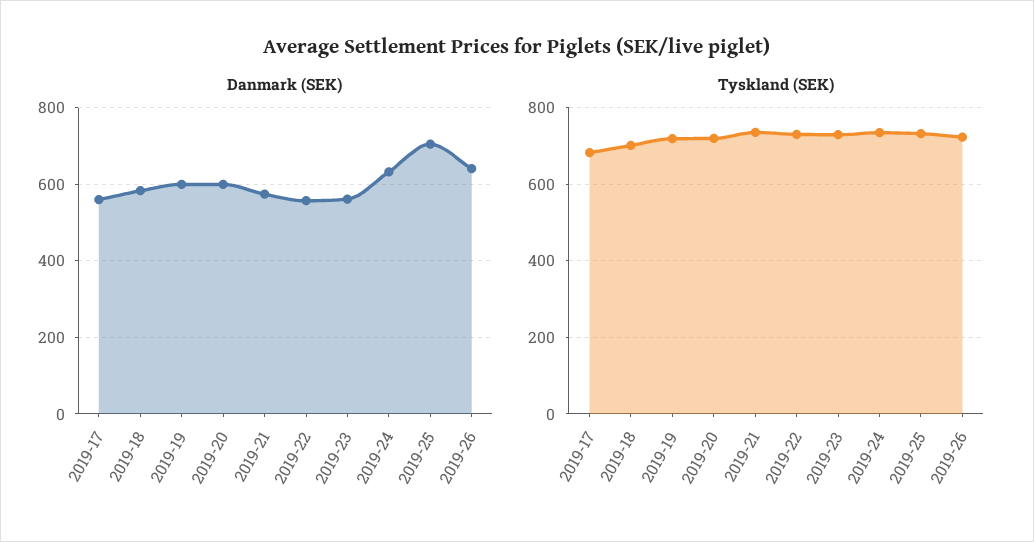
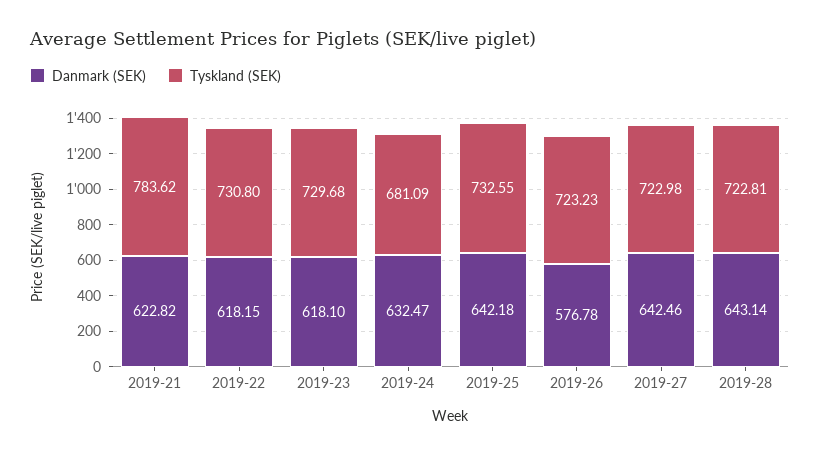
Danmark (SEK), 2019-17: 560 -> none
Danmark (SEK), 2019-18: 580 -> none
Danmark (SEK), 2019-19: 600 -> none
Danmark (SEK), 2019-20: 600 -> none
Danmark (SEK), 2019-21: 580 -> 622.82
Danmark (SEK), 2019-22: 560 -> 618.15
Danmark (SEK), 2019-23: 560 -> 618.1
Danmark (SEK), 2019-25: 700 -> 642.18
Danmark (SEK), 2019-26: 640 -> 576.78
Tyskland (SEK), 2019-17: 680 -> none
Tyskland (SEK), 2019-18: 700 -> none
Tyskland (SEK), 2019-19: 720 -> none
Tyskland (SEK), 2019-20: 720 -> none
Tyskland (SEK), 2019-21: 740 -> 783.62
Tyskland (SEK), 2019-24: 740 -> 681.09
Danmark (SEK), 2019-27: none -> 642.46
Tyskland (SEK), 2019-27: none -> 722.98
Danmark (SEK), 2019-28: none -> 643.14
Tyskland (SEK), 2019-28: none -> 722.81

